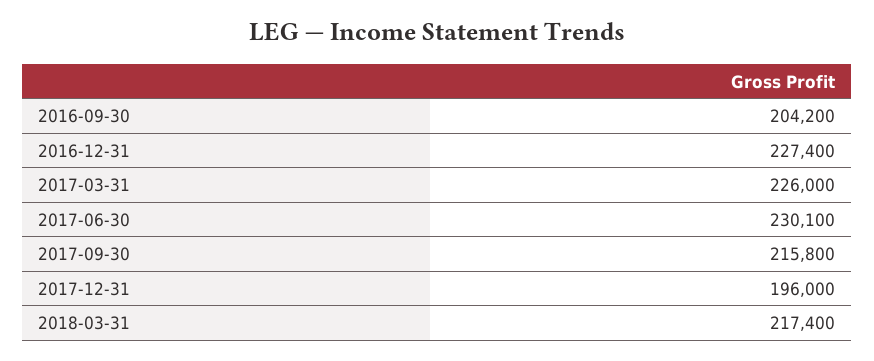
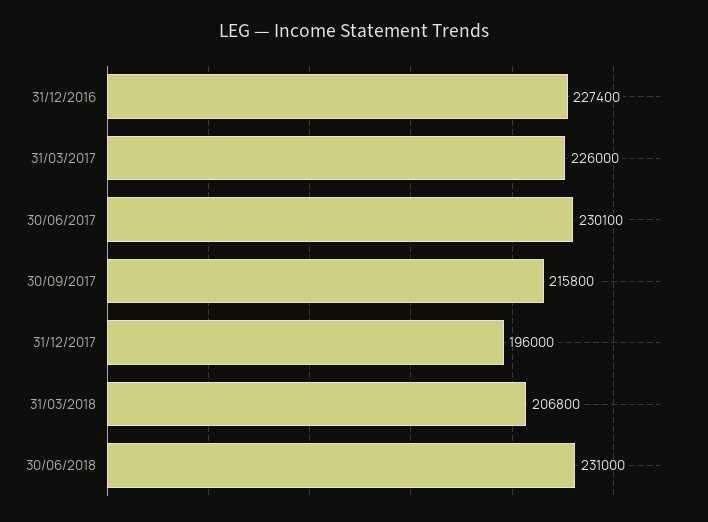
2016-09-30: 204200 -> none
2018-03-31: 217400 -> 206800
30/06/2018: none -> 231000

